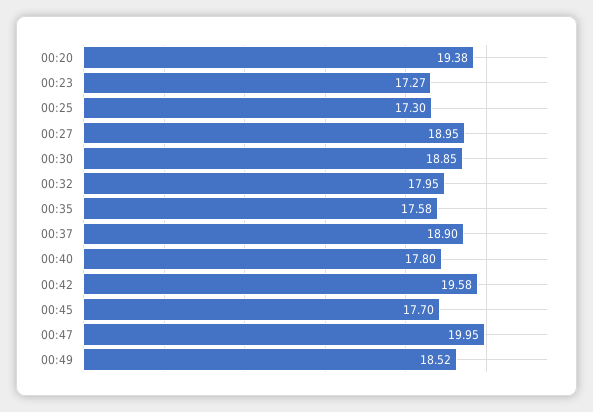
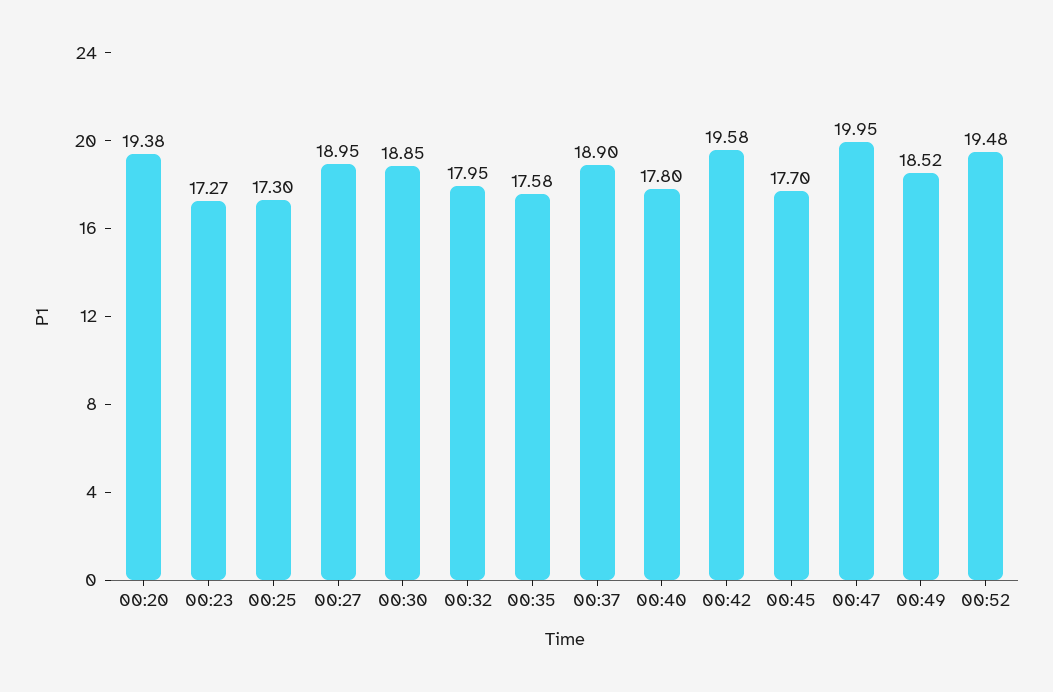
00:52: none -> 19.48

